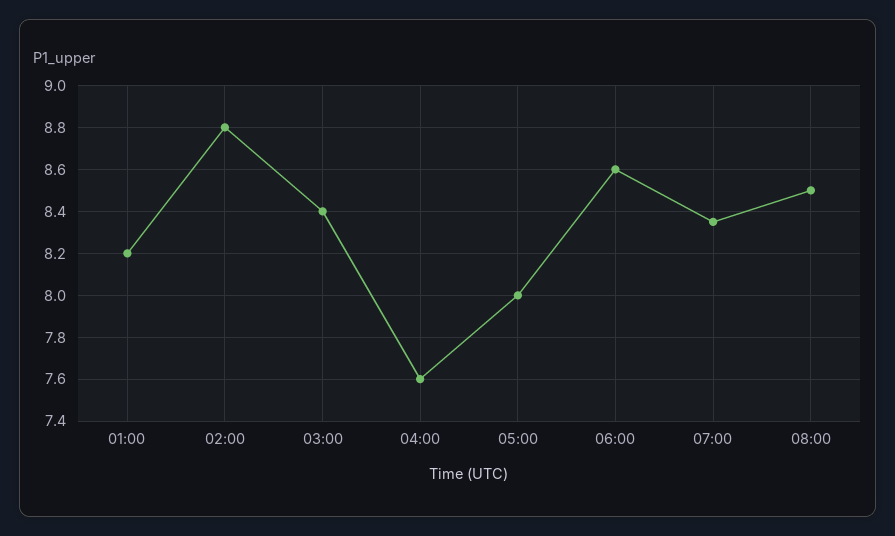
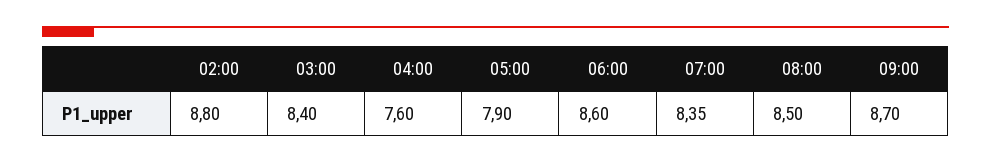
01:00: 8.2 -> none
05:00: 8 -> 7.9
09:00: none -> 8.7

